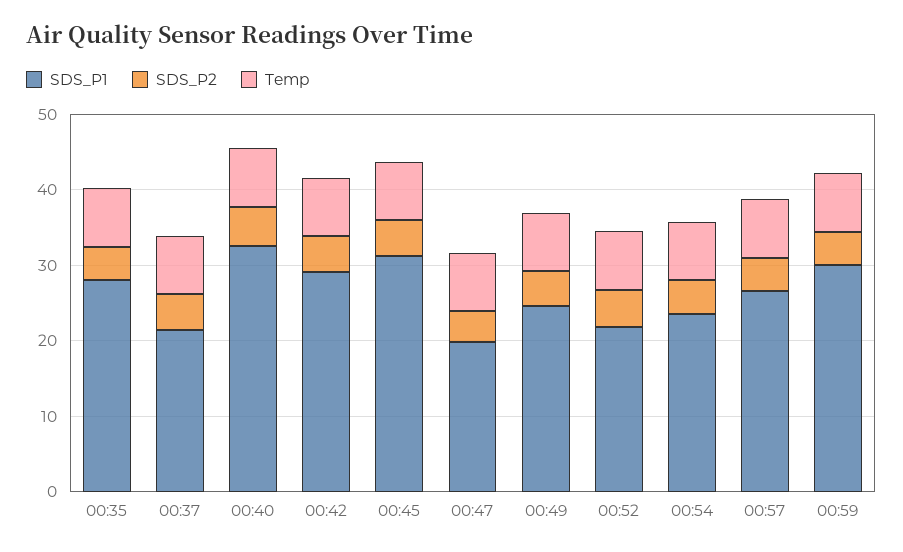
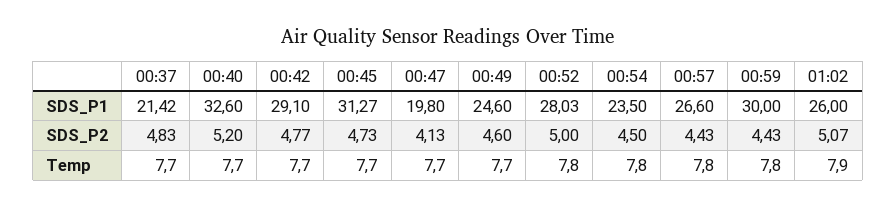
SDS_P1, 00:35: 28 -> none
SDS_P2, 00:35: 4 -> none
Temp, 00:35: 8 -> none
SDS_P1, 00:52: 22 -> 28.03
SDS_P1, 01:02: none -> 26
SDS_P2, 01:02: none -> 5.07
Temp, 01:02: none -> 7.9

